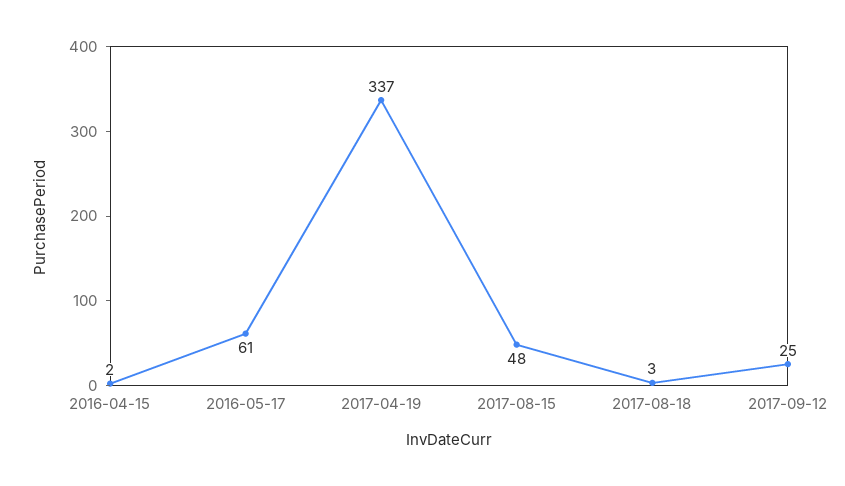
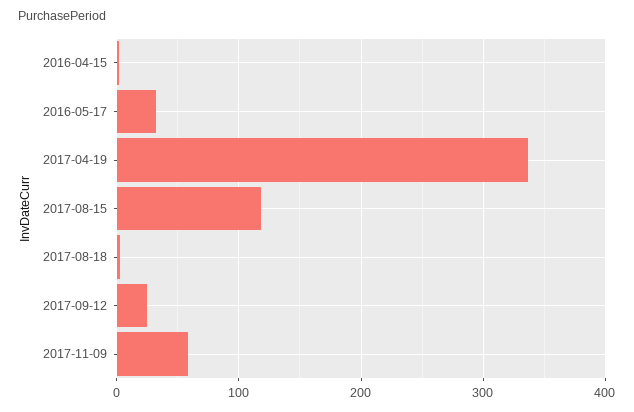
2016-05-17: 61 -> 30
2017-08-15: 48 -> 120
2017-11-09: none -> 60

